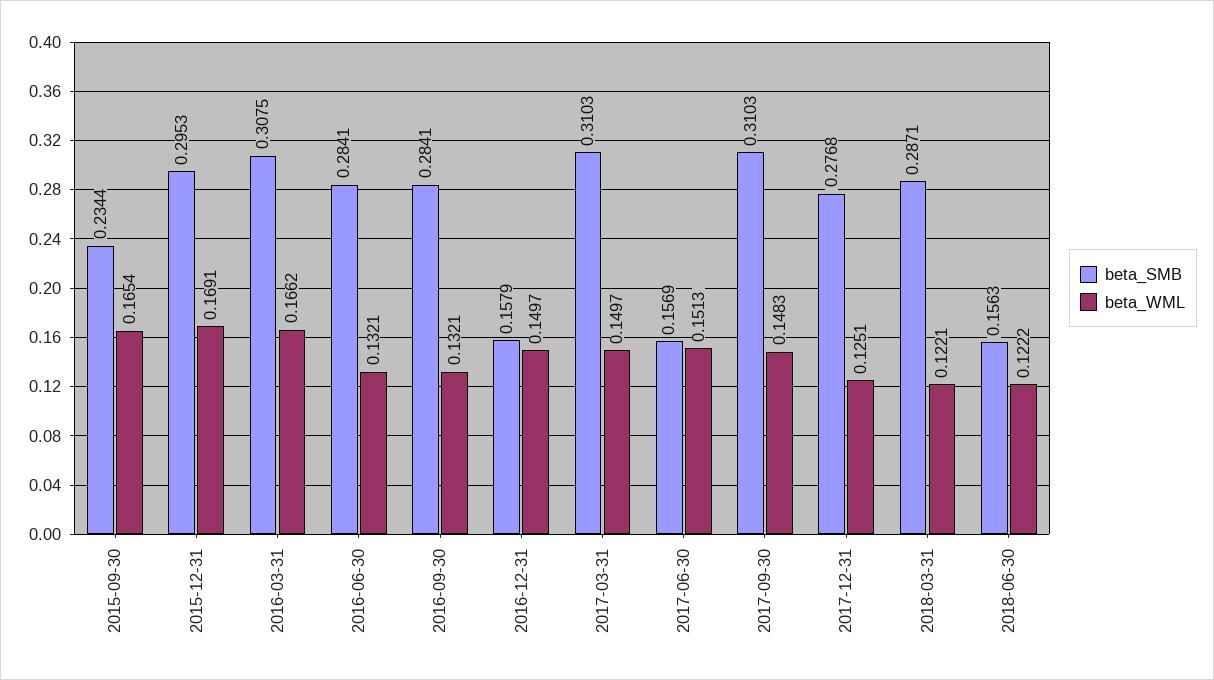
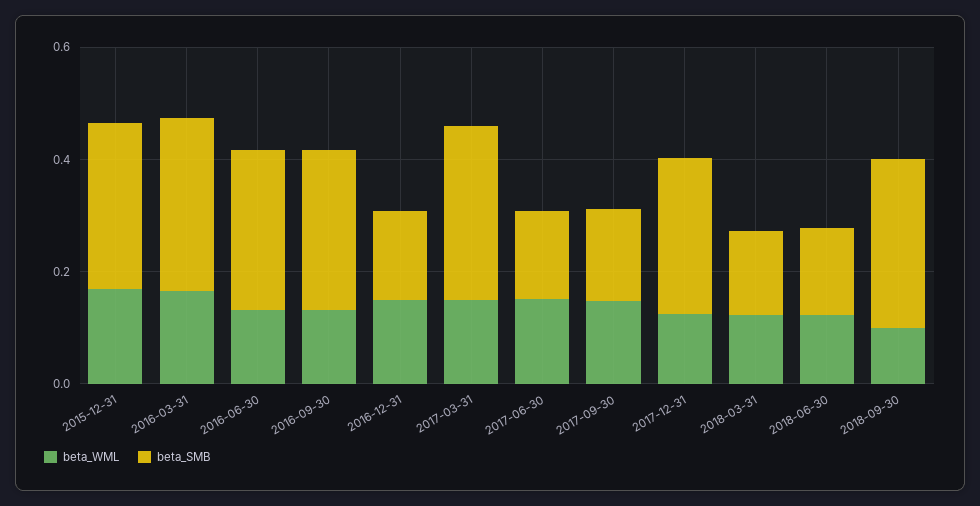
beta_SMB, 2015-09-30: 0.2344 -> none
beta_WML, 2015-09-30: 0.1654 -> none
beta_SMB, 2017-09-30: 0.3103 -> 0.15
beta_SMB, 2018-03-31: 0.2871 -> 0.15
beta_WML, 2018-09-30: none -> 0.1
beta_SMB, 2018-09-30: none -> 0.3

